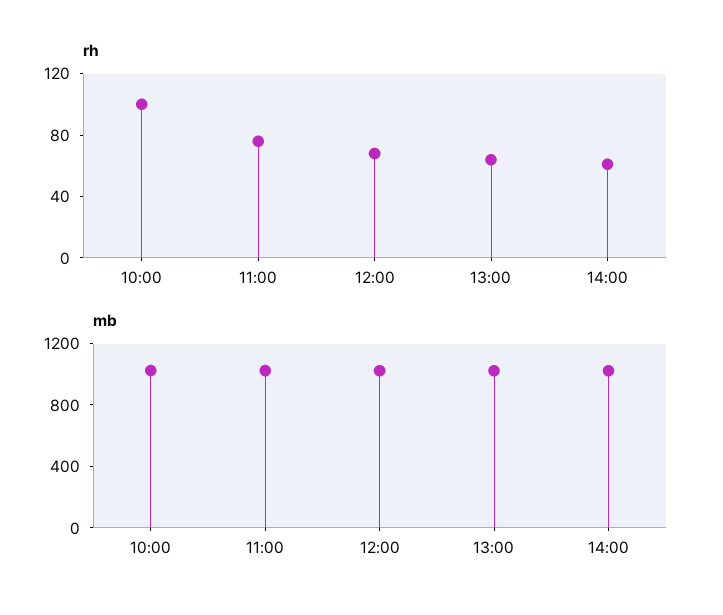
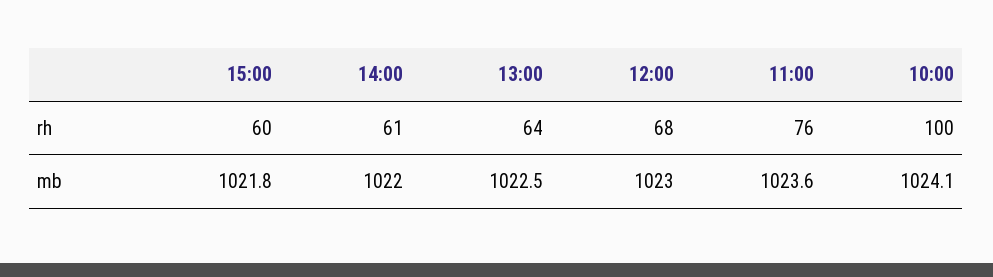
rh, 15:00: none -> 60
mb, 15:00: none -> 1021.8

